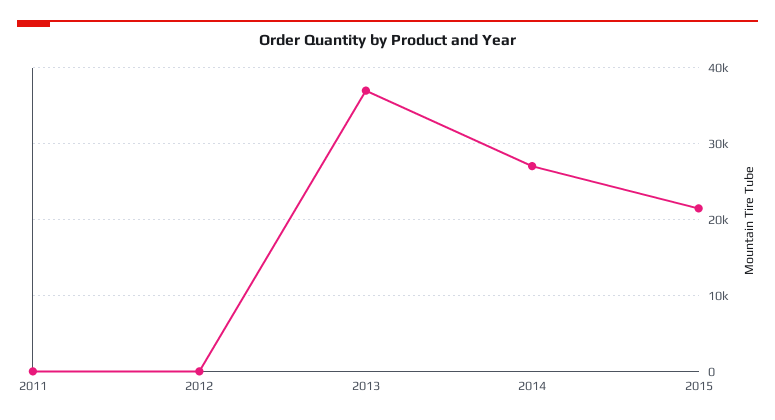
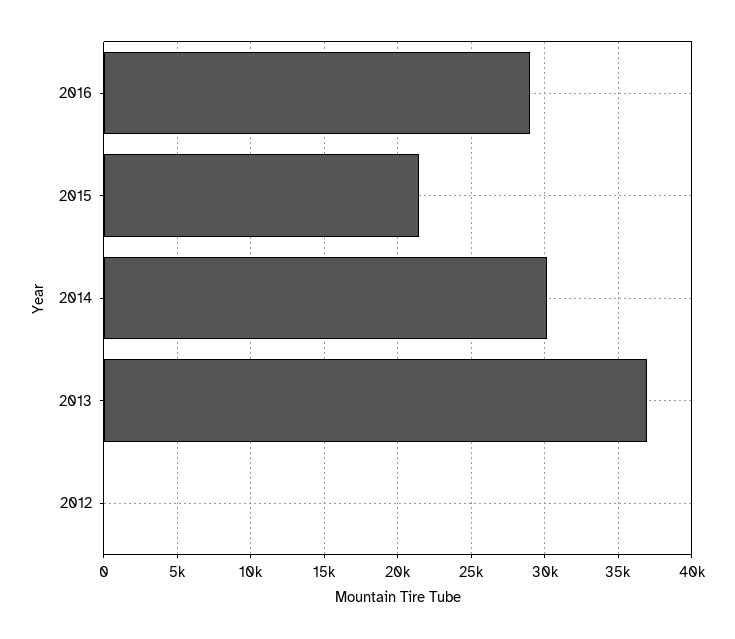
2011: 0 -> none
2014: 27000 -> 30000
2016: none -> 29000

